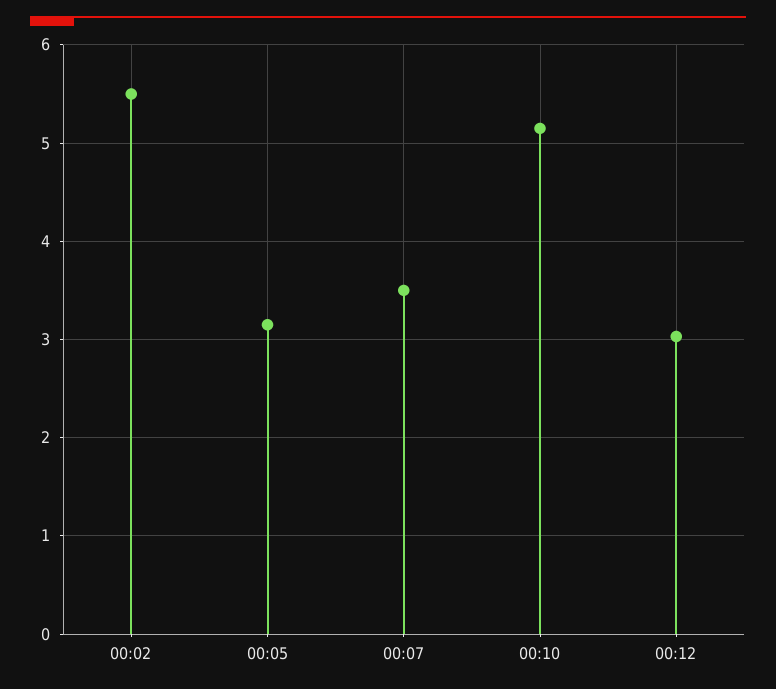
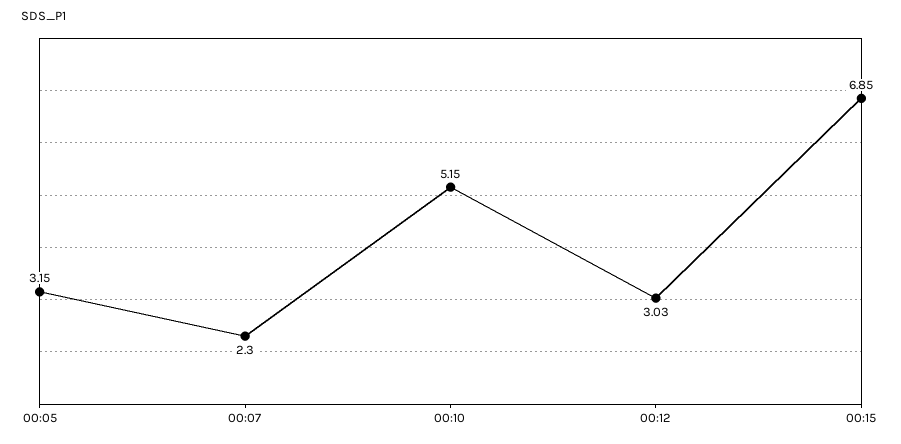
00:02: 5.5 -> none
00:07: 3.5 -> 2.3
00:15: none -> 6.85

